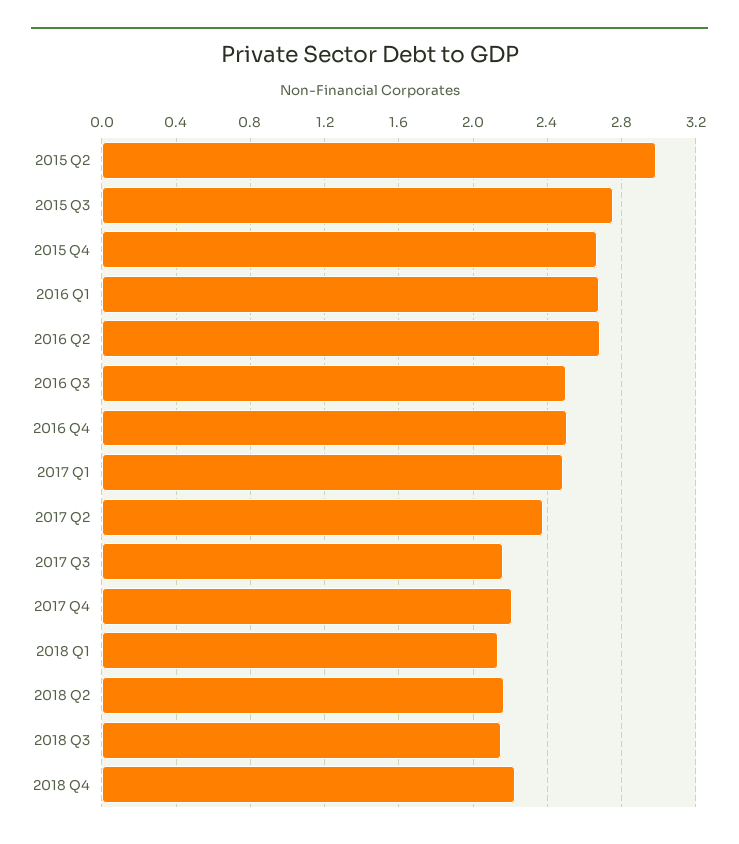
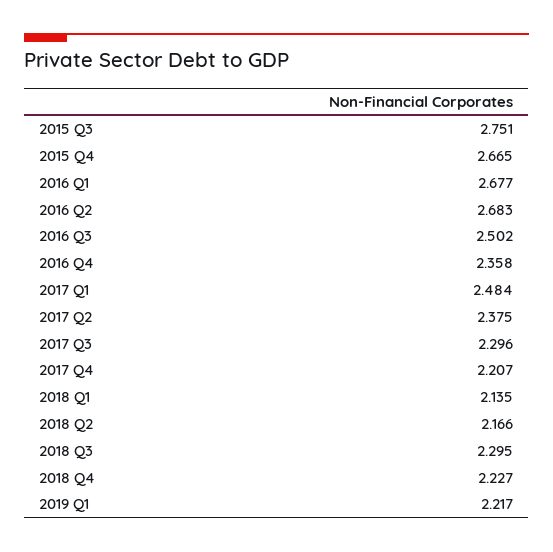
2015 Q2: 3 -> none
2016 Q4: 2.5 -> 2.358
2017 Q3: 2.15 -> 2.296
2018 Q3: 2.15 -> 2.295
2019 Q1: none -> 2.217

